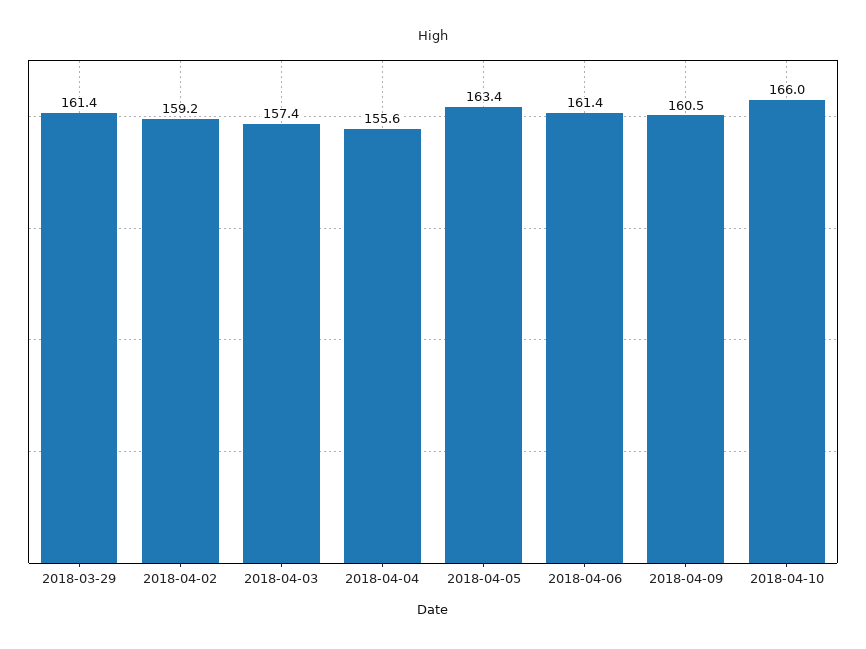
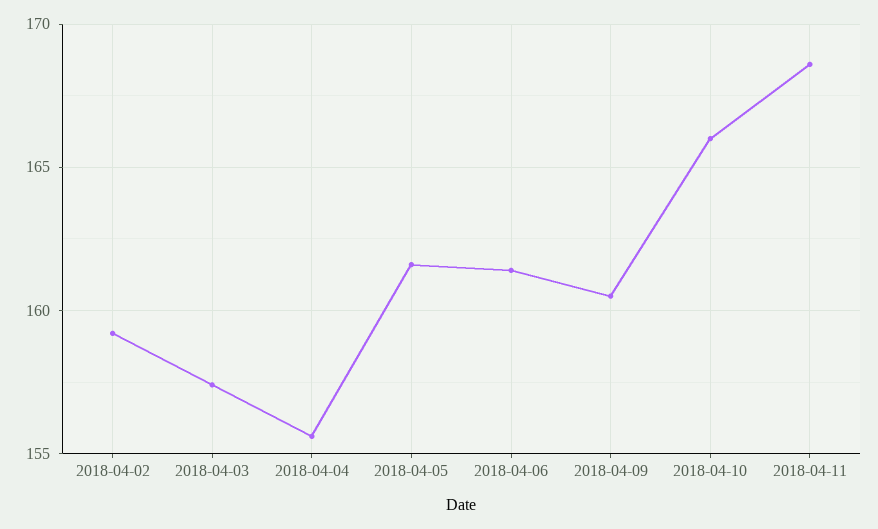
2018-03-29: 161.4 -> none
2018-04-05: 163.4 -> 161.5
2018-04-11: none -> 168.5

